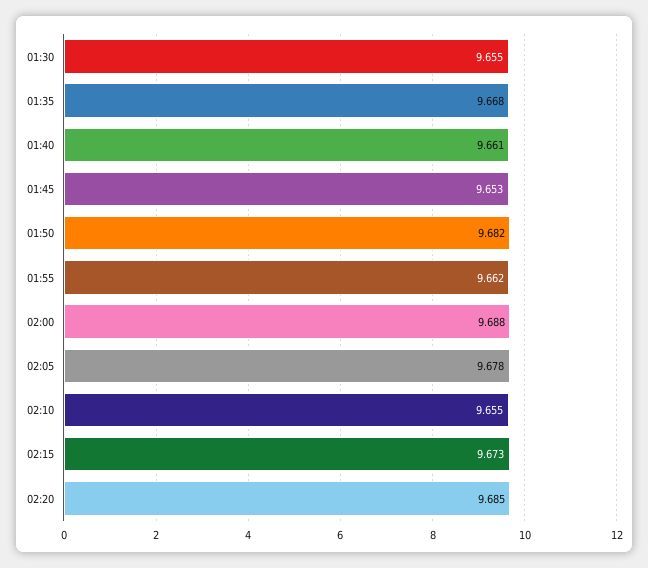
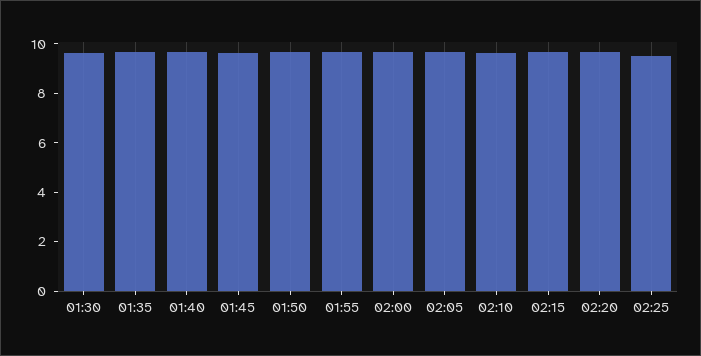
02:25: none -> 9.5

